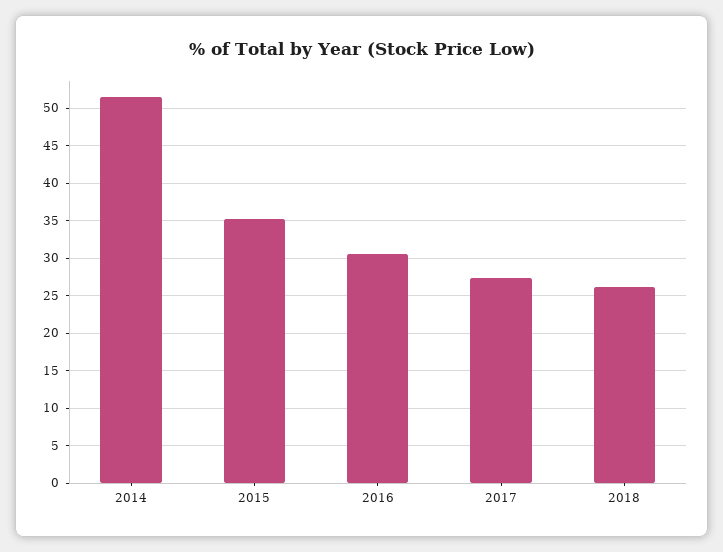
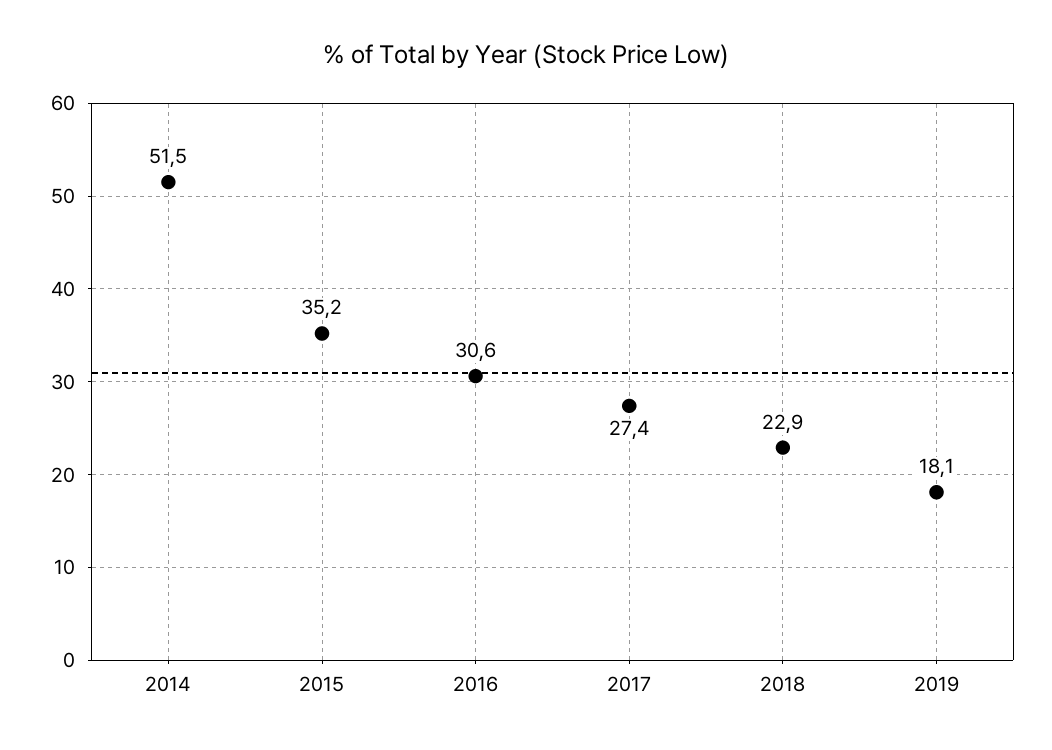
2018: 26 -> 22.9
2019: none -> 18.1

